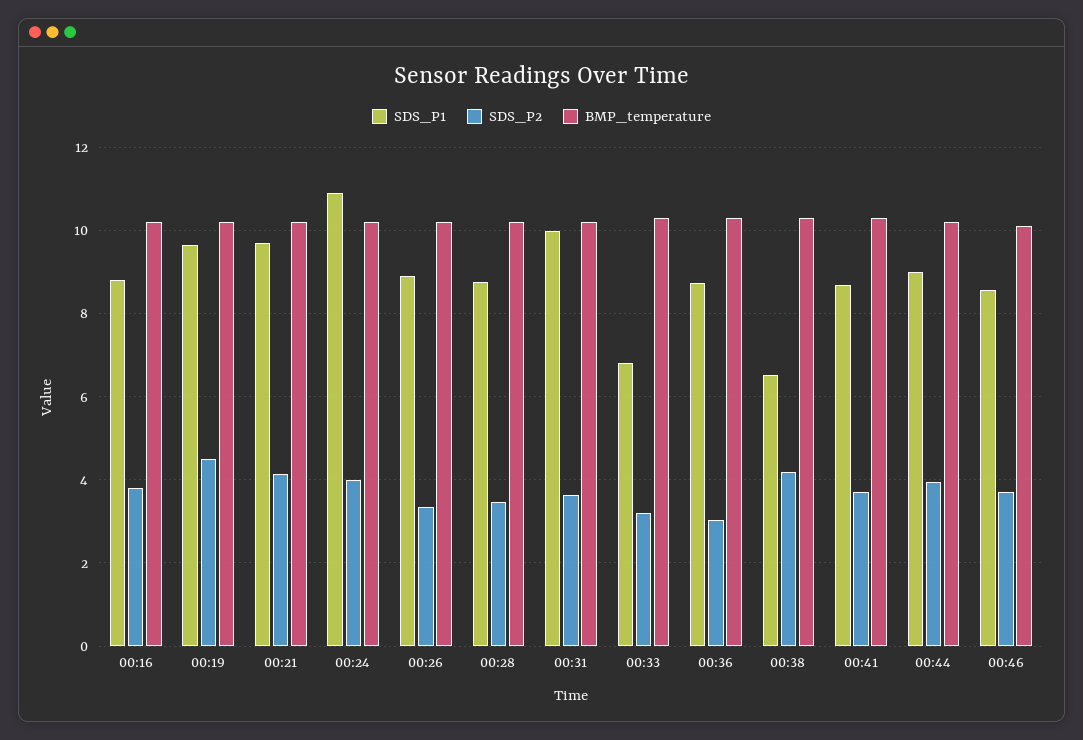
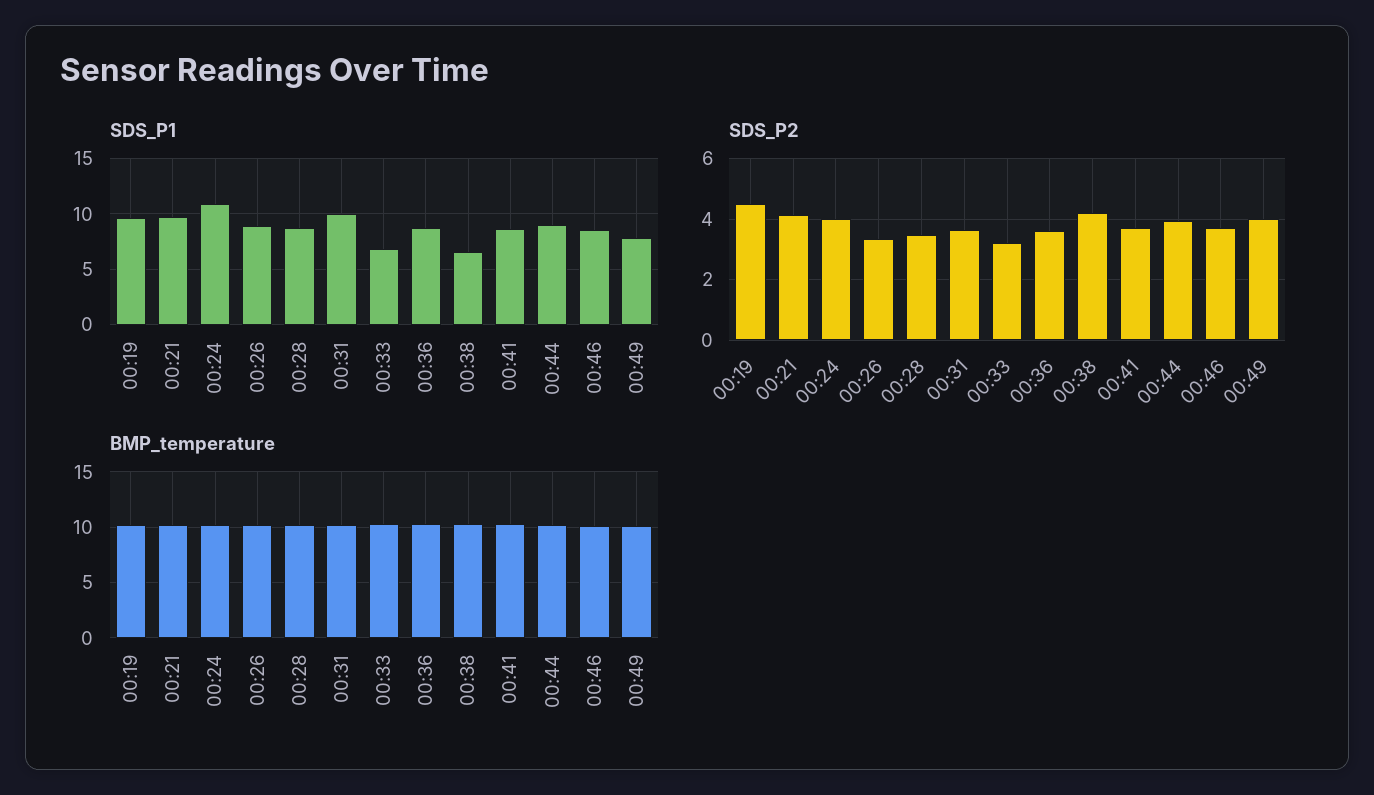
SDS_P1, 00:16: 8.8 -> none
SDS_P2, 00:16: 3.8 -> none
BMP_temperature, 00:16: 10.2 -> none
SDS_P2, 00:36: 3 -> 3.6
SDS_P1, 00:49: none -> 8
SDS_P2, 00:49: none -> 4
BMP_temperature, 00:49: none -> 10

